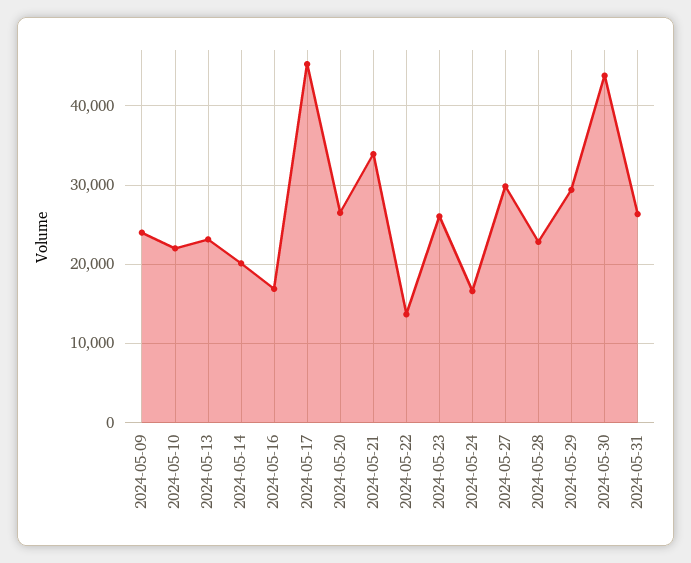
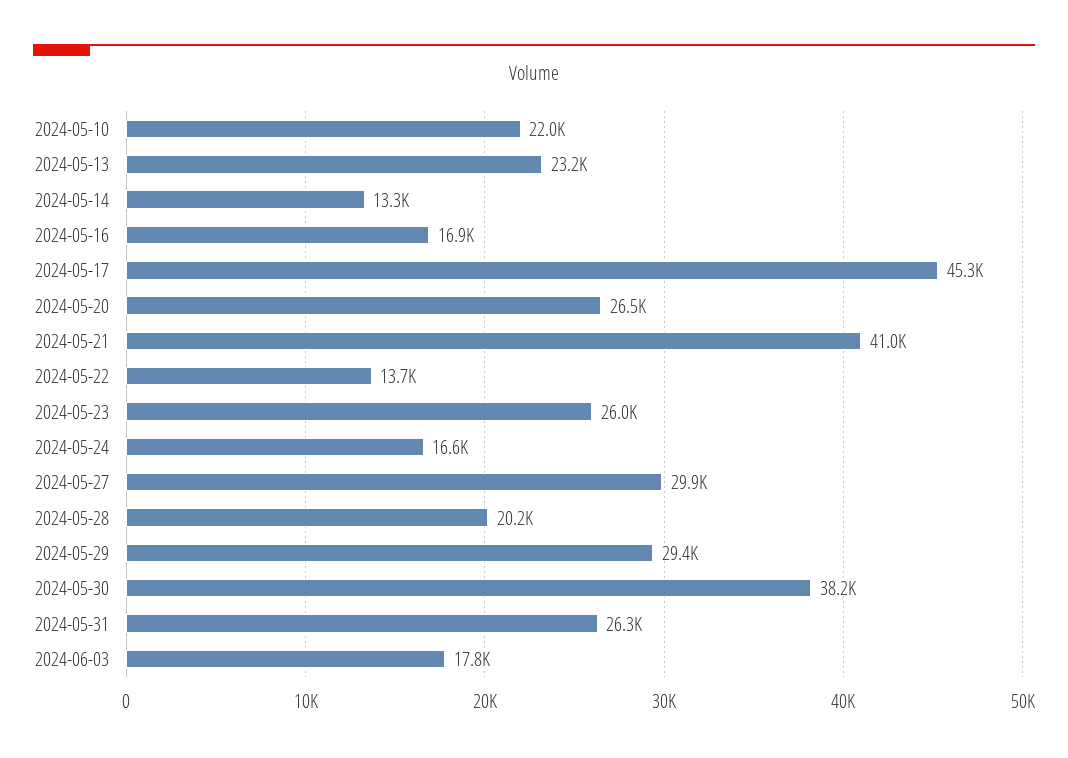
2024-05-09: 24000 -> none
2024-05-14: 20000 -> 13300
2024-05-21: 34000 -> 41000
2024-05-28: 23000 -> 20200
2024-05-30: 44000 -> 38200
2024-06-03: none -> 17800

